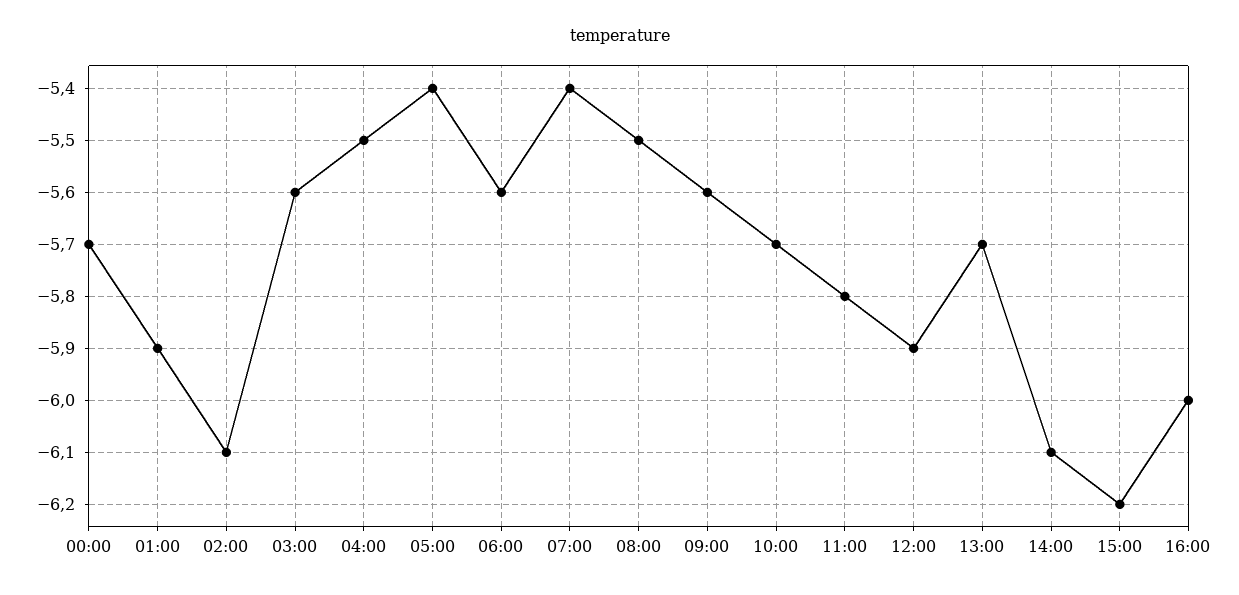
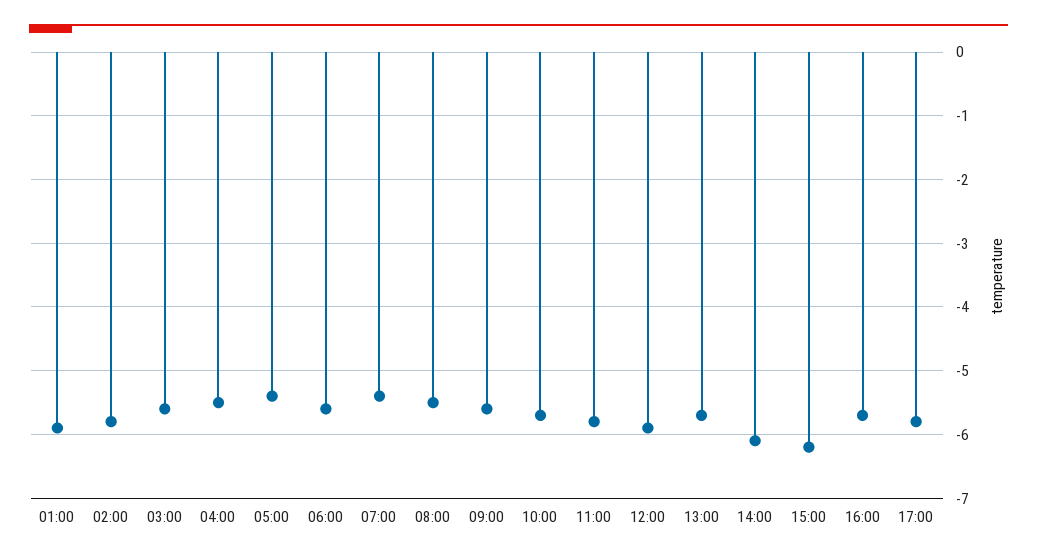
00:00: -5.7 -> none
02:00: -6.1 -> -5.8
16:00: -6 -> -5.7
17:00: none -> -5.8

